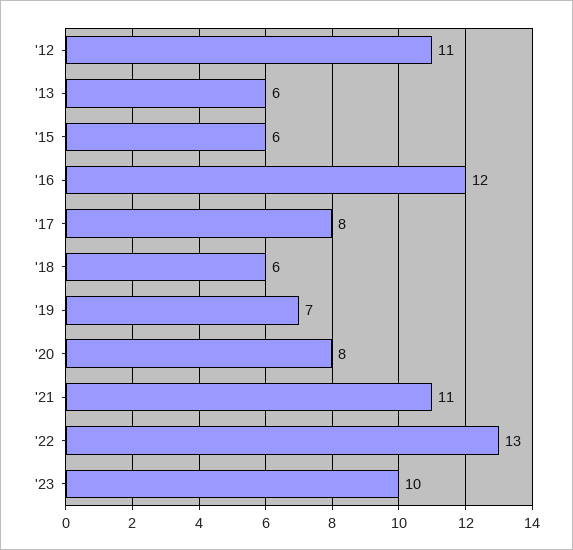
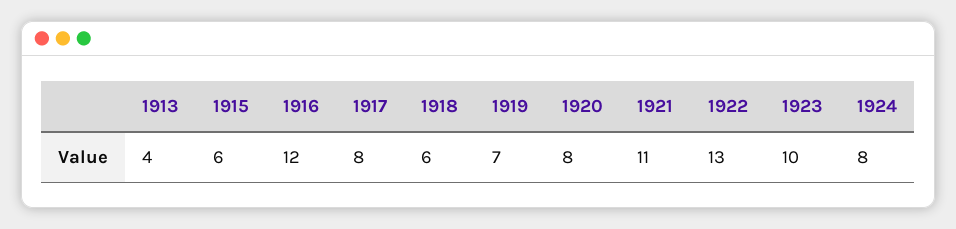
'12: 11 -> none
'13: 6 -> 4
1924: none -> 8

